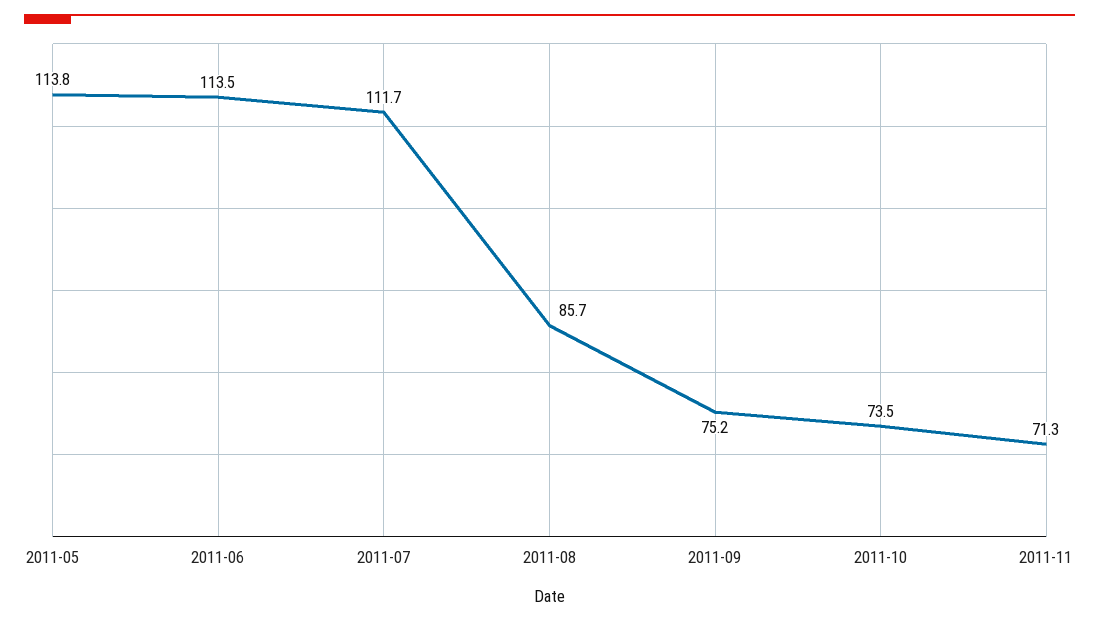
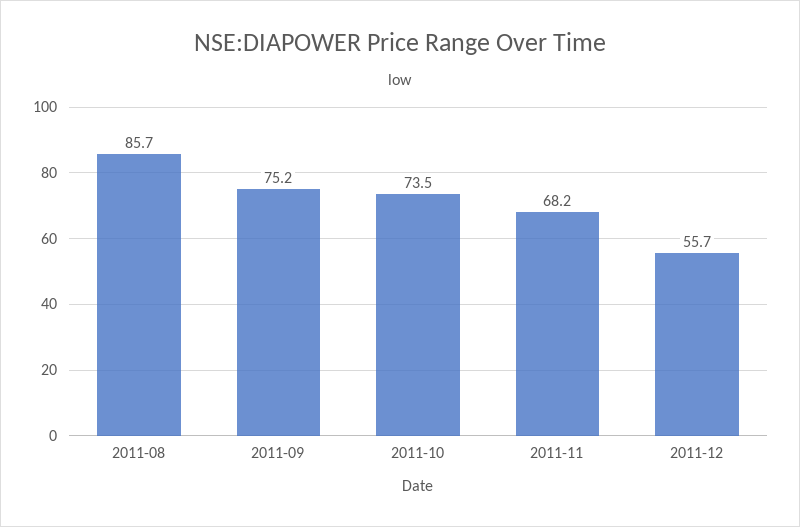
2011-05: 113.8 -> none
2011-06: 113.5 -> none
2011-07: 111.7 -> none
2011-11: 71.3 -> 68.2
2011-12: none -> 55.7

